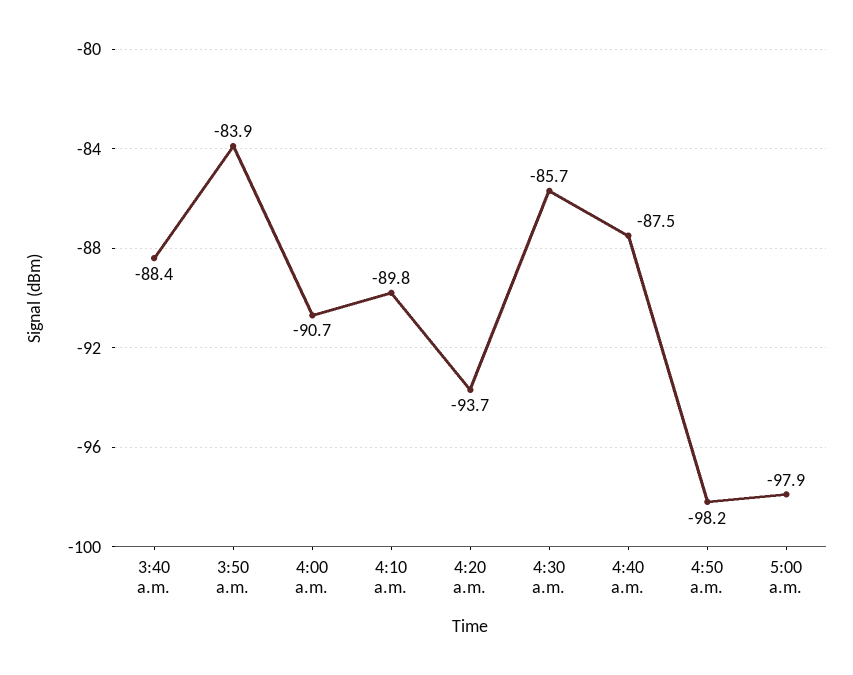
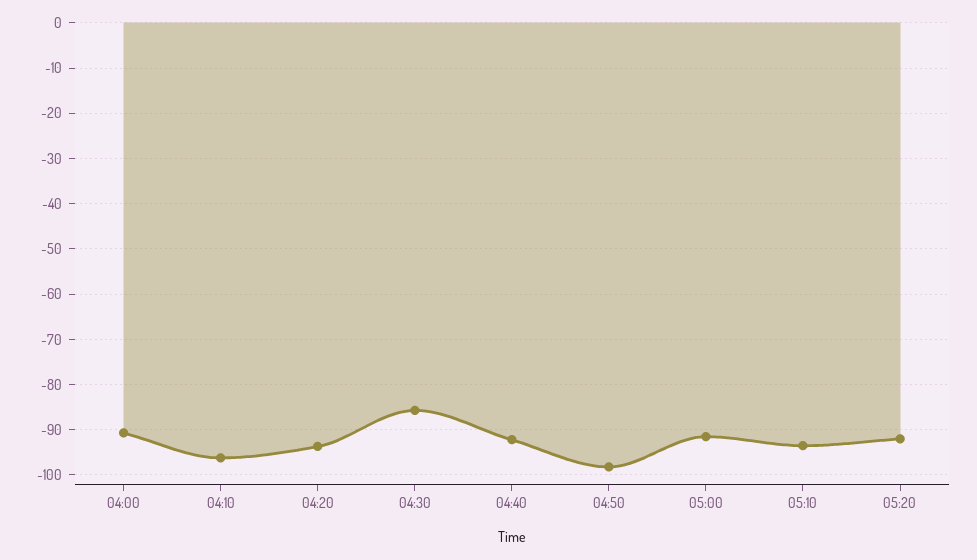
3:40 a.m.: -88.4 -> none
3:50 a.m.: -83.9 -> none
4:10 a.m.: -89.8 -> -96
4:40 a.m.: -87.5 -> -92
5:00 a.m.: -97.9 -> -92
05:10: none -> -94
05:20: none -> -92

